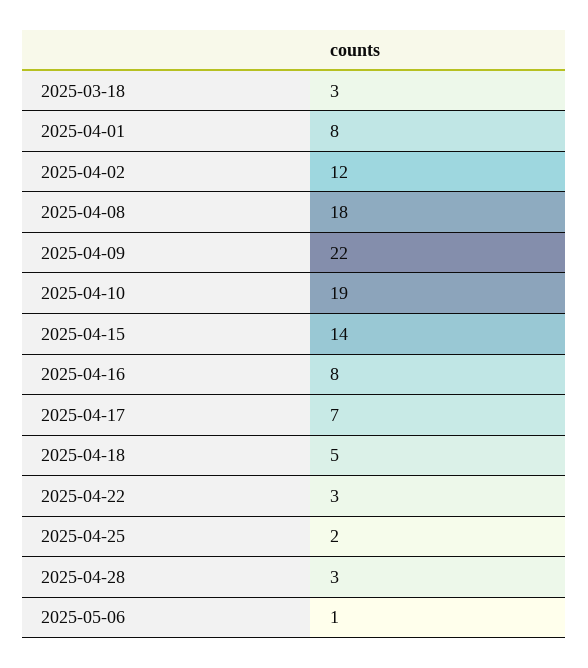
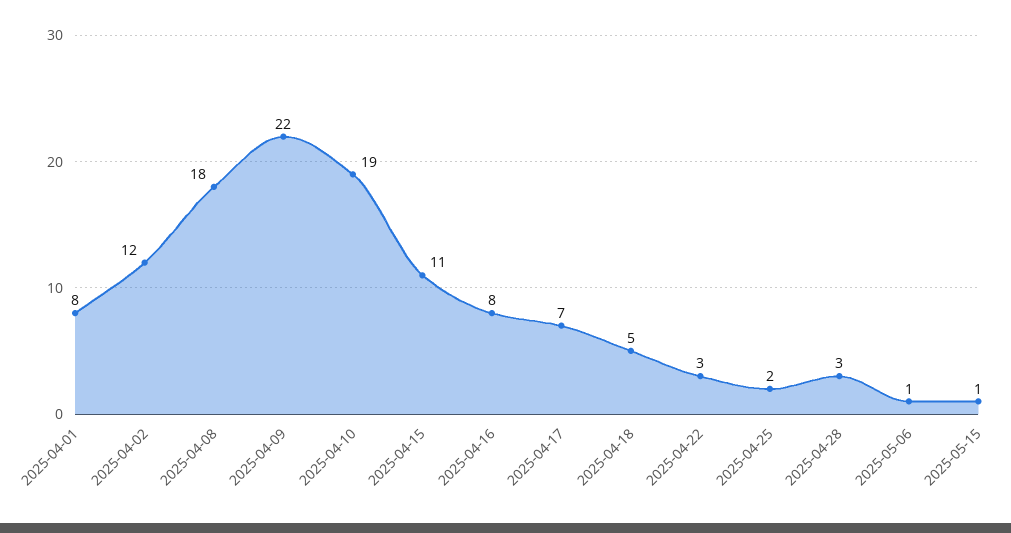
2025-03-18: 3 -> none
2025-04-15: 14 -> 11
2025-05-15: none -> 1

